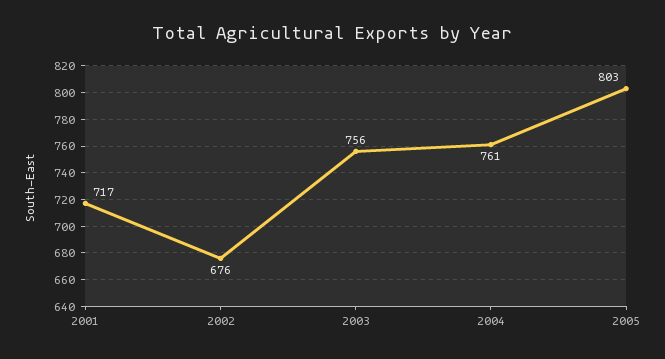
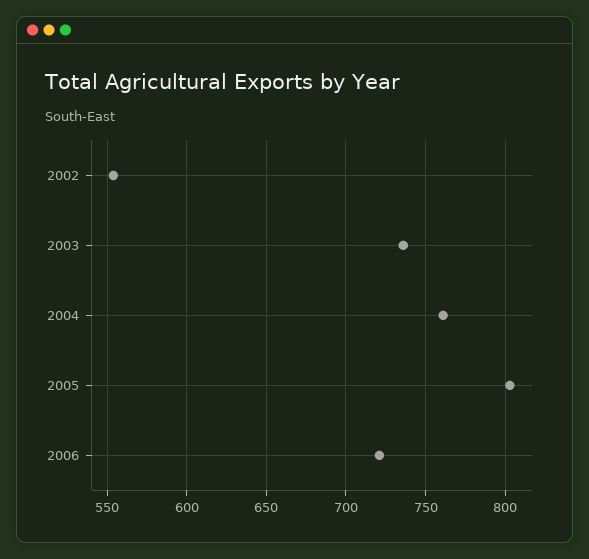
2001: 717 -> none
2002: 676 -> 555
2003: 756 -> 735
2006: none -> 720

